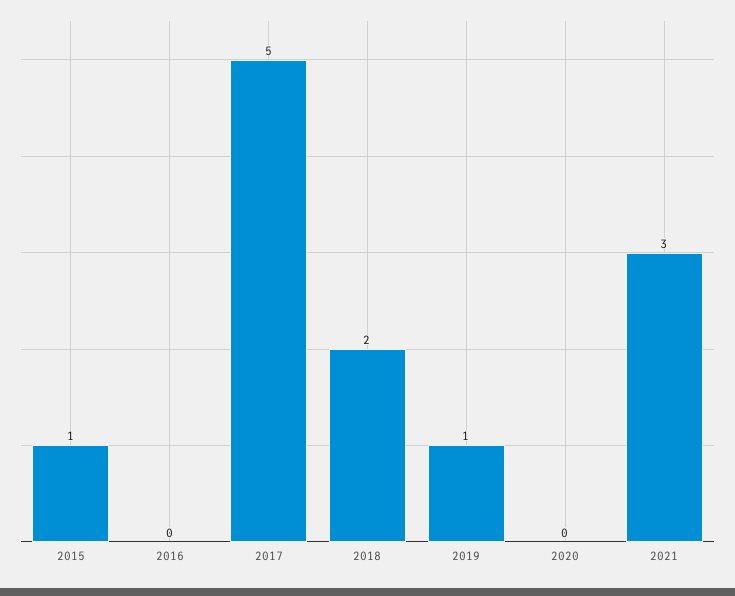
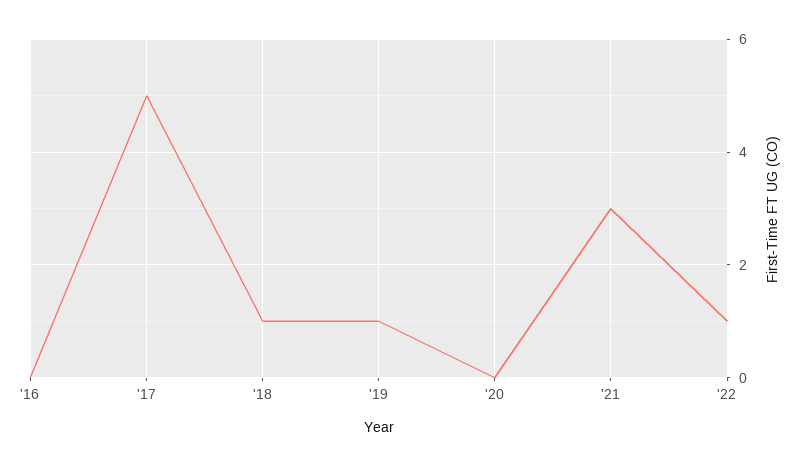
2015: 1 -> none
2018: 2 -> 1
'22: none -> 1

